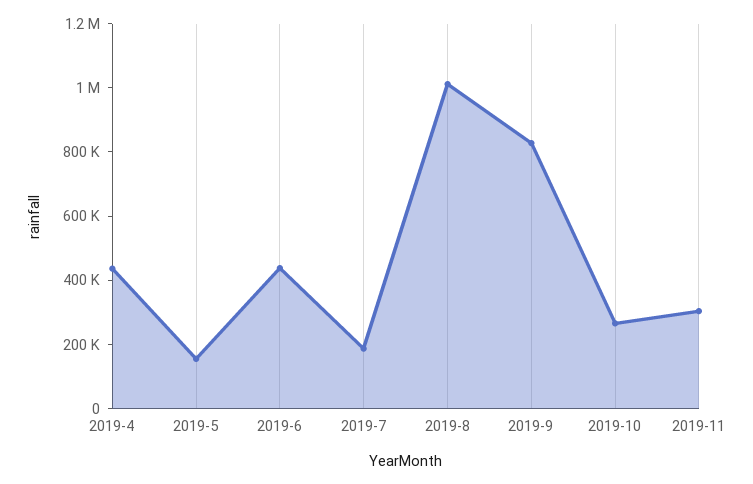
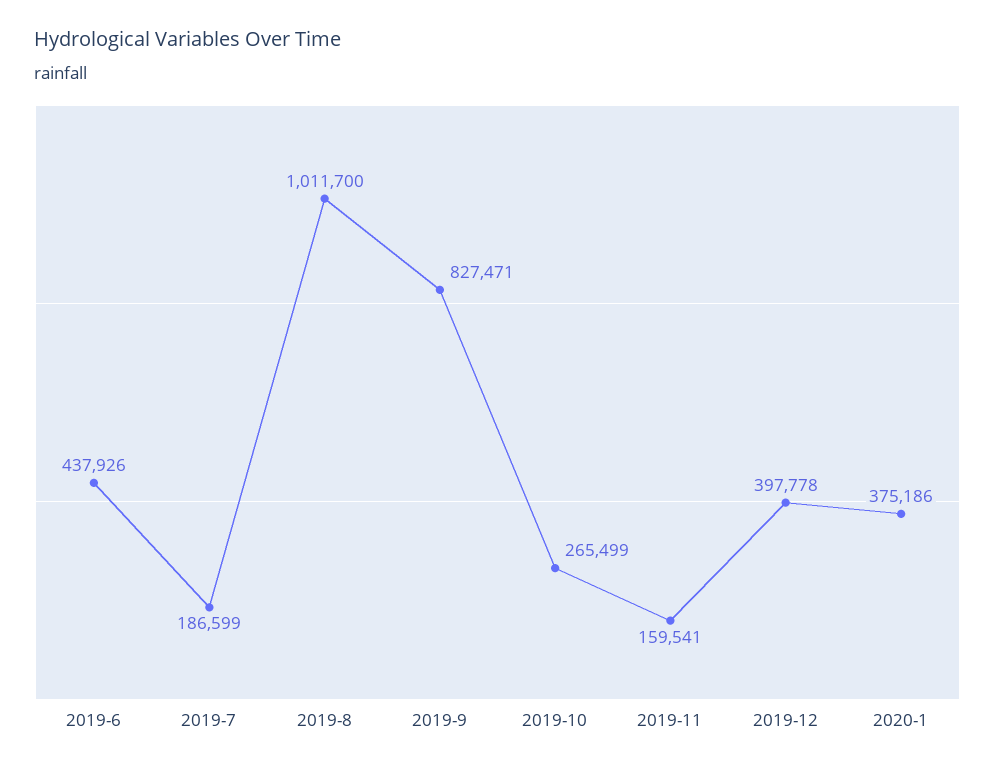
2019-4: 450000 -> none
2019-5: 150000 -> none
2019-11: 300000 -> 159541
2019-12: none -> 397778
2020-1: none -> 375186

